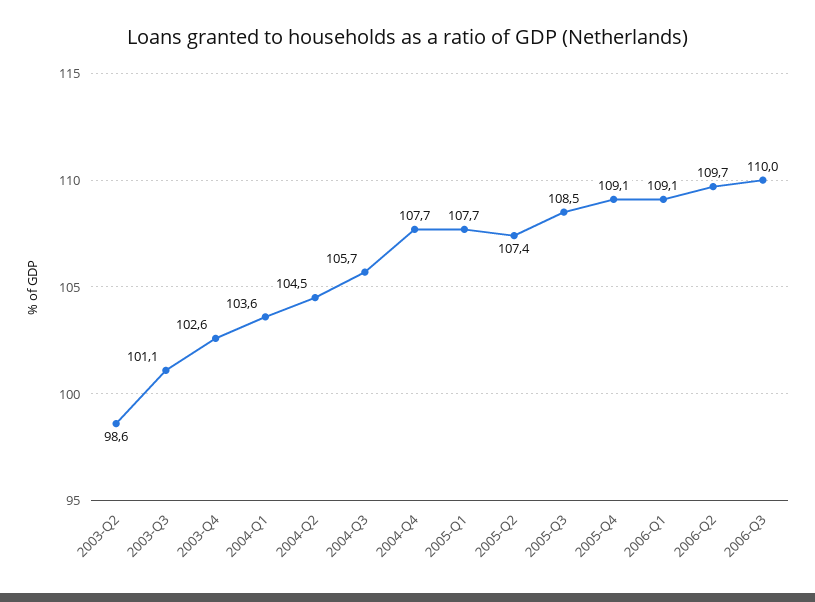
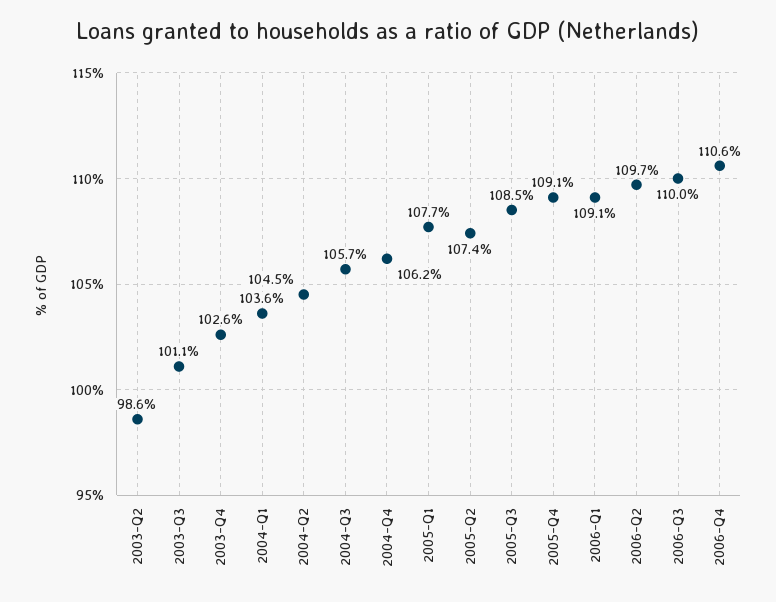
2004-Q4: 107.7 -> 106.2
2006-Q4: none -> 110.6

